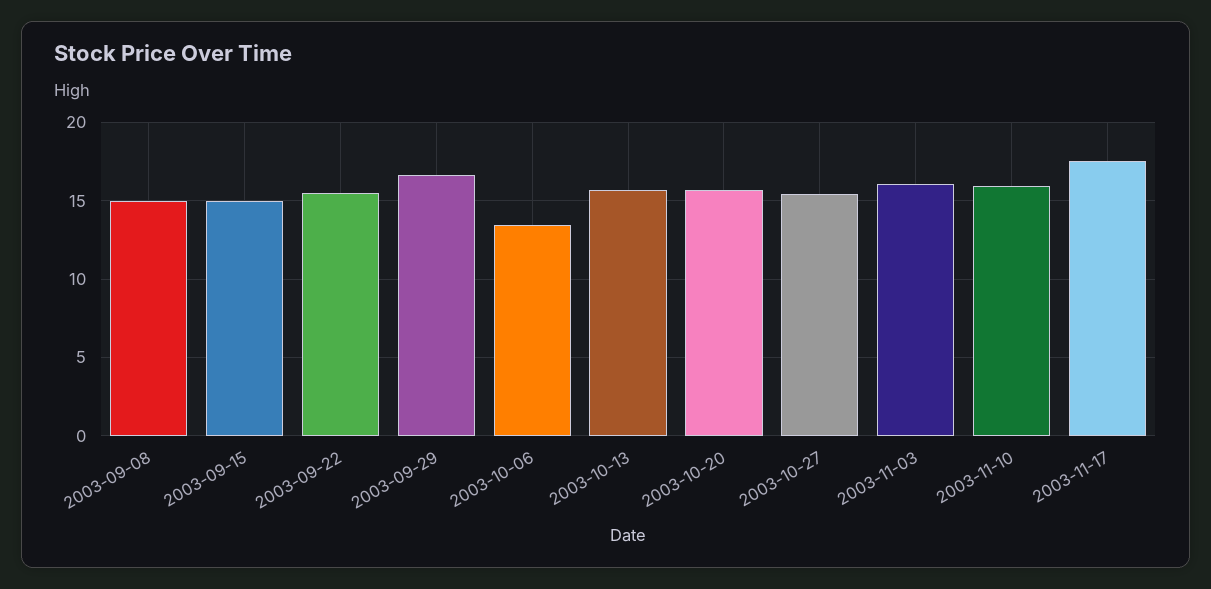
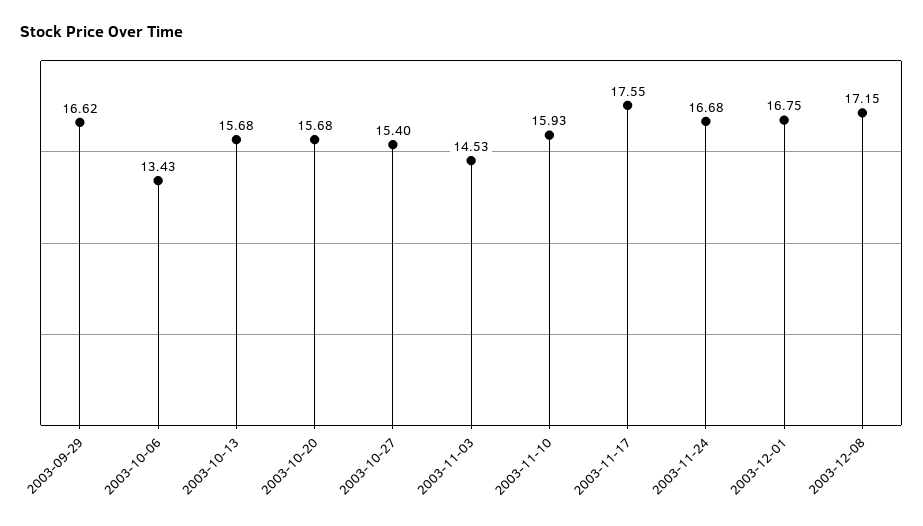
2003-09-08: 15 -> none
2003-09-15: 15 -> none
2003-09-22: 15.5 -> none
2003-11-03: 16 -> 14.53
2003-11-24: none -> 16.68
2003-12-01: none -> 16.75
2003-12-08: none -> 17.15

